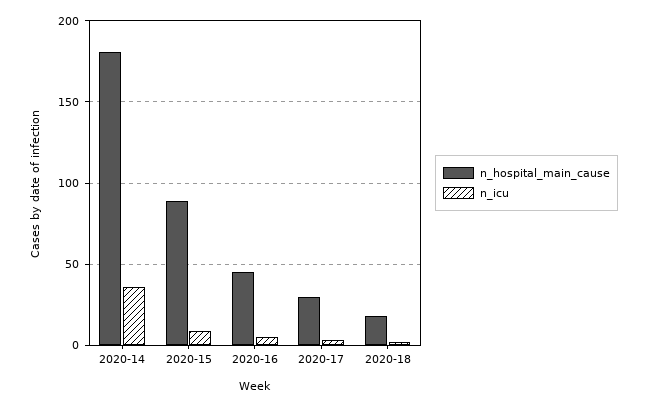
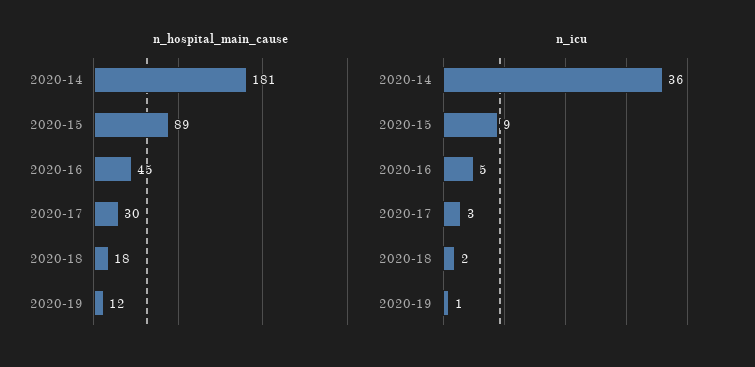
n_hospital_main_cause, 2020-19: none -> 12
n_icu, 2020-19: none -> 1

